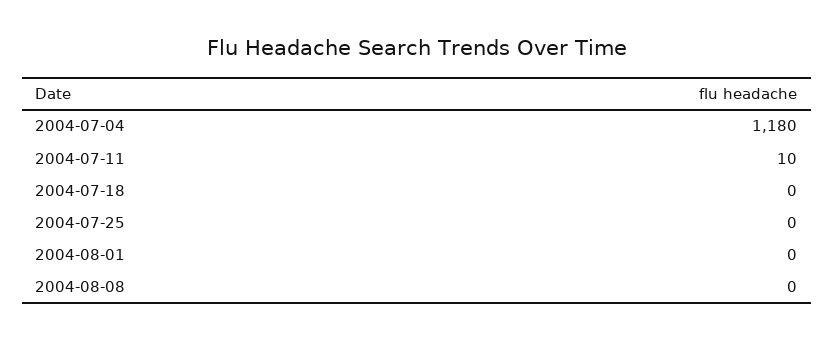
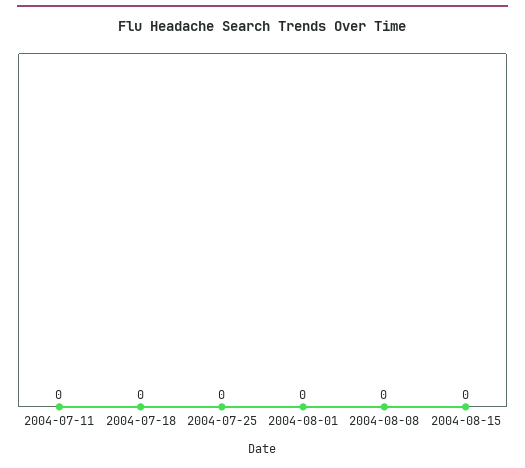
2004-07-04: 1180 -> none
2004-07-11: 10 -> 0
2004-08-15: none -> 0

